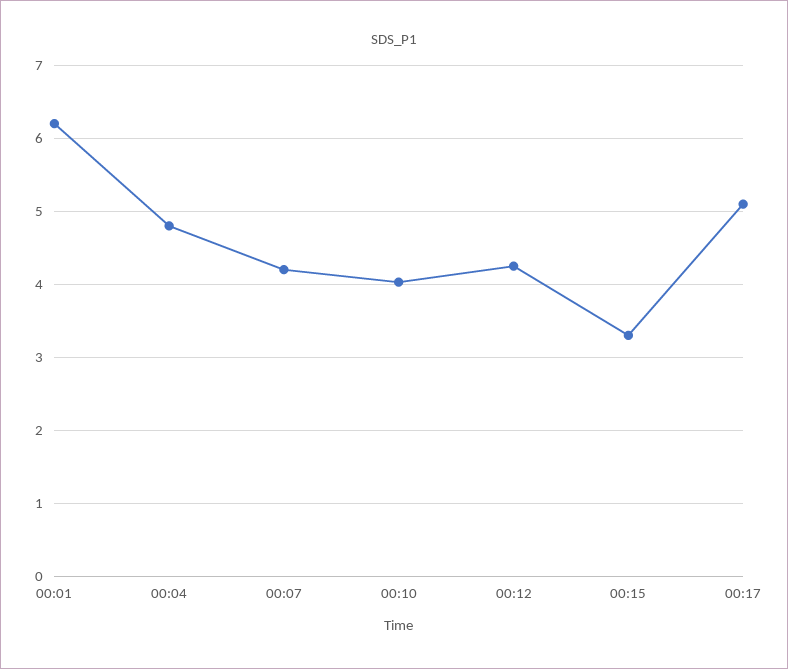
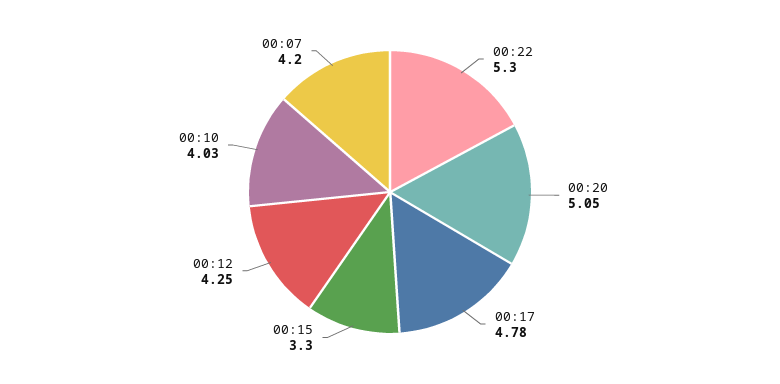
00:01: 6.2 -> none
00:04: 4.8 -> none
00:17: 5.1 -> 4.78
00:22: none -> 5.3
00:20: none -> 5.05

